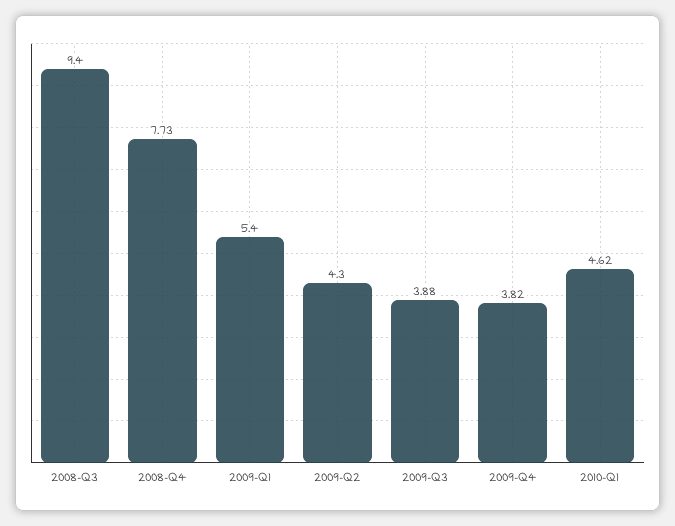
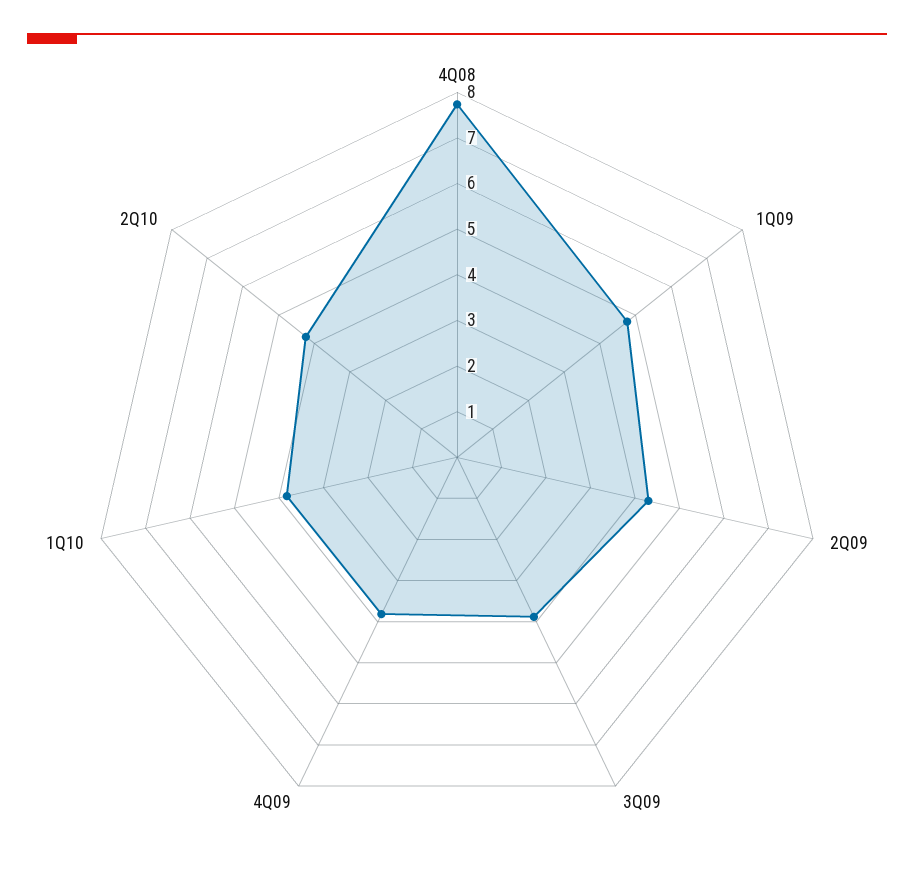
2008-Q3: 9.4 -> none
2009-Q1: 5.4 -> 4.8
2010-Q1: 4.62 -> 3.8
2Q10: none -> 4.2

